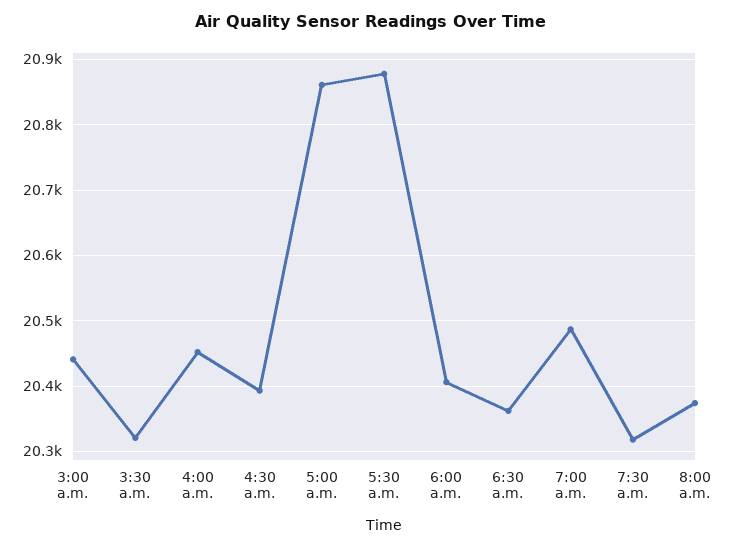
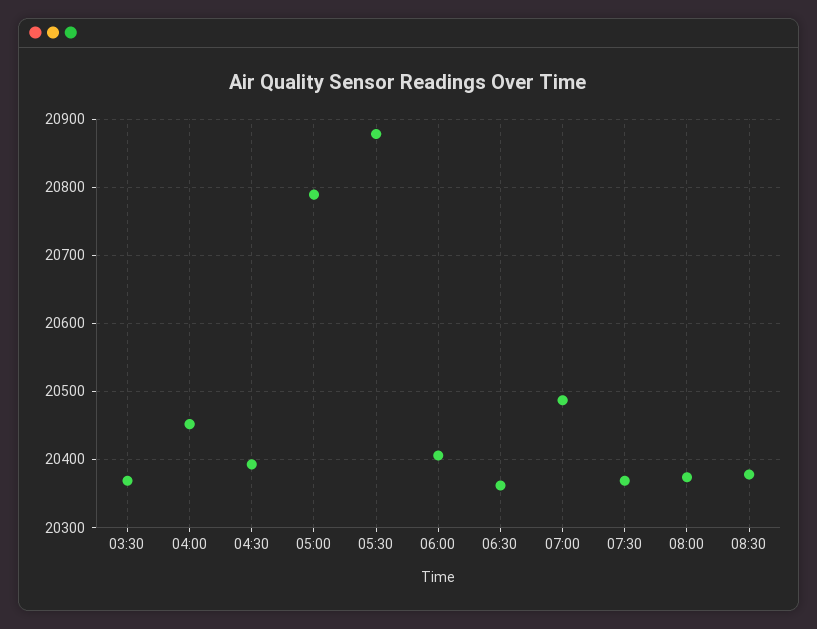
3:00 a.m.: 20440 -> none
3:30 a.m.: 20320 -> 20370
5:00 a.m.: 20860 -> 20790
7:30 a.m.: 20320 -> 20370
08:30: none -> 20380

